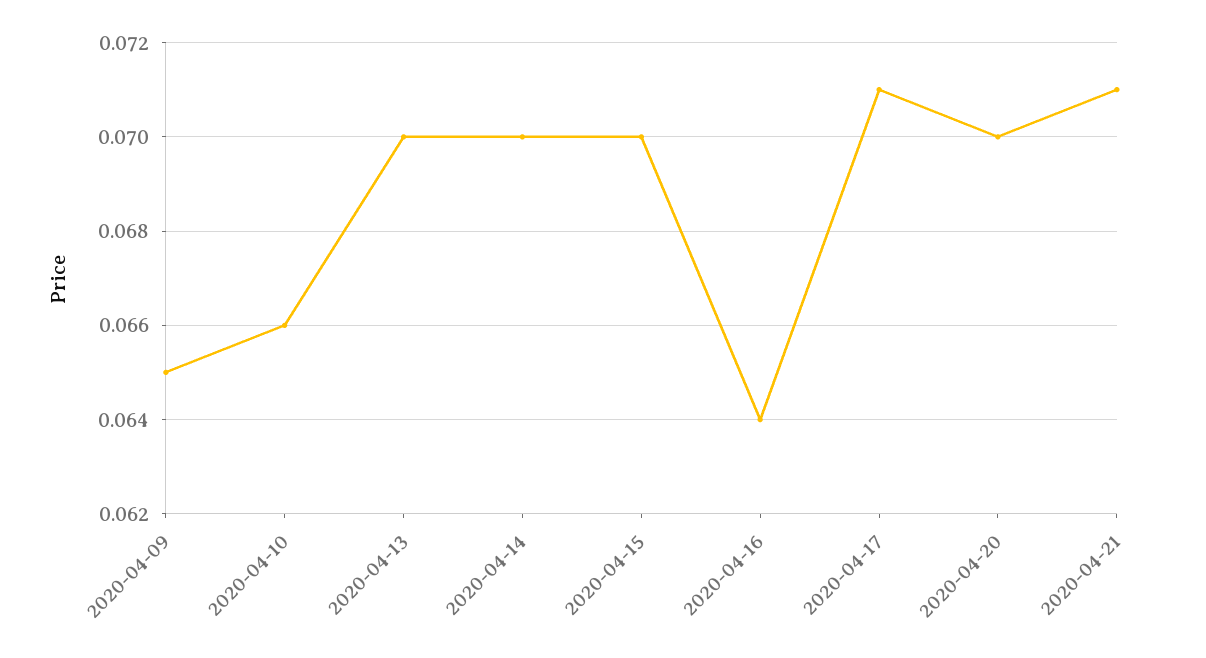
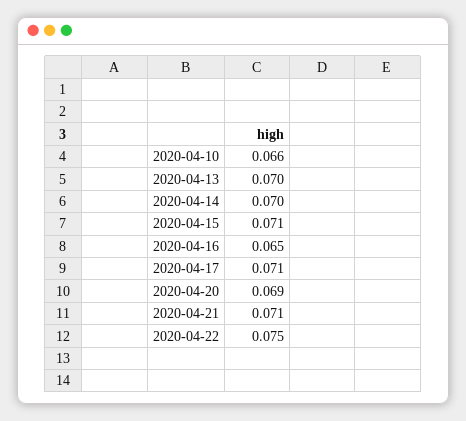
2020-04-09: 0.065 -> none
2020-04-15: 0.07 -> 0.071
2020-04-16: 0.064 -> 0.065
2020-04-20: 0.07 -> 0.069
2020-04-22: none -> 0.075

